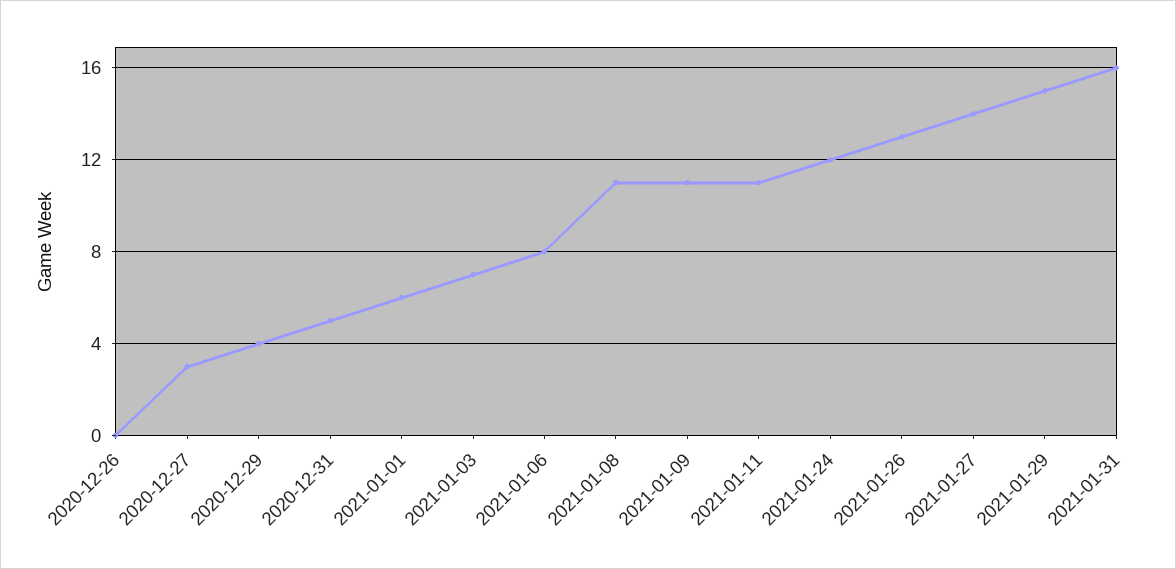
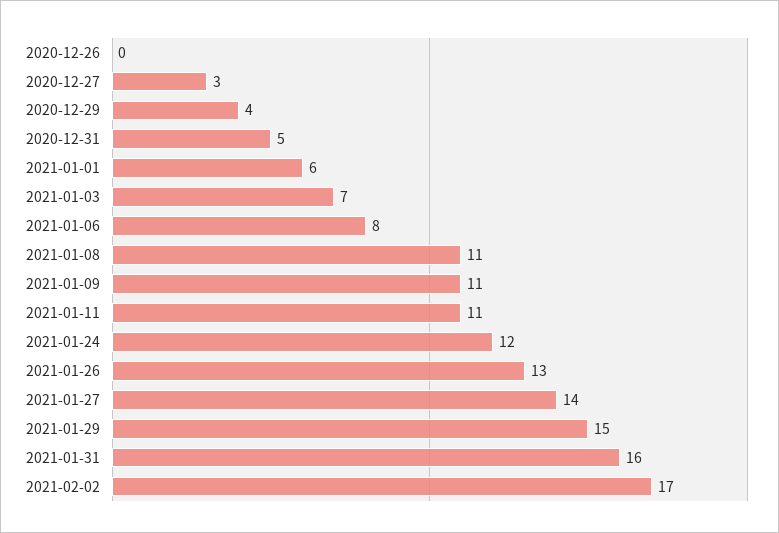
2021-02-02: none -> 17

